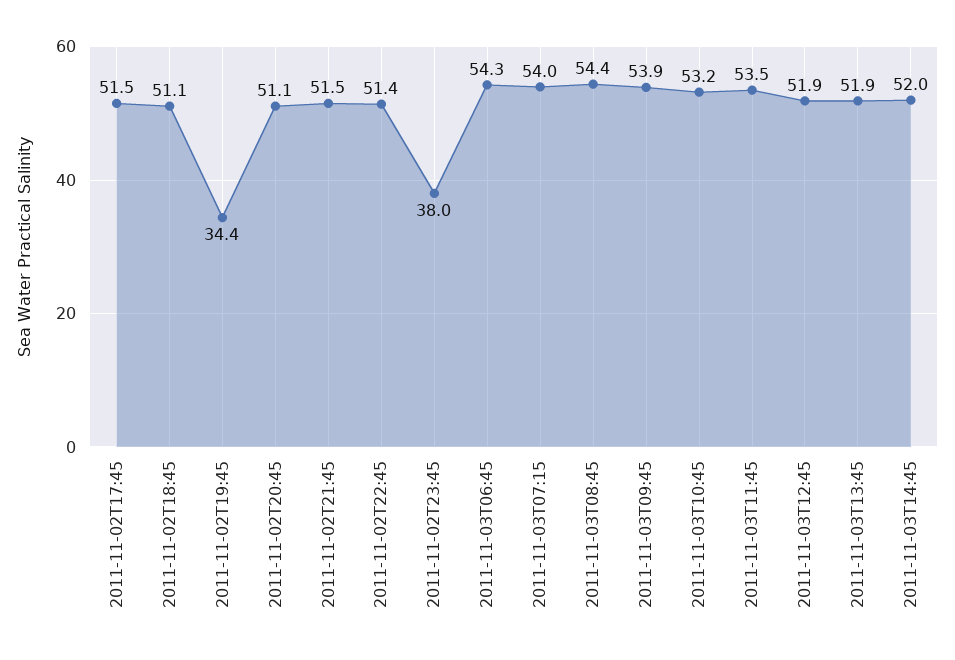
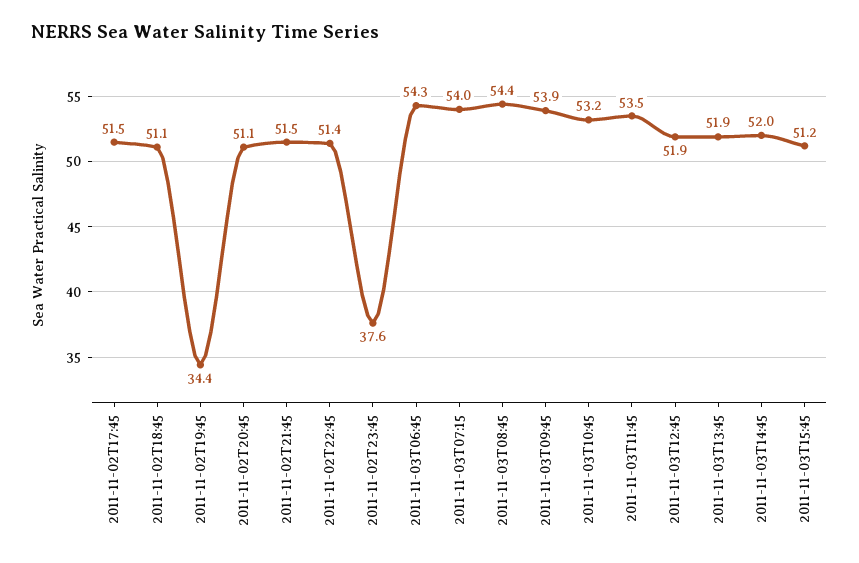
2011-11-02T23:45: 38 -> 37.6
2011-11-03T15:45: none -> 51.2

